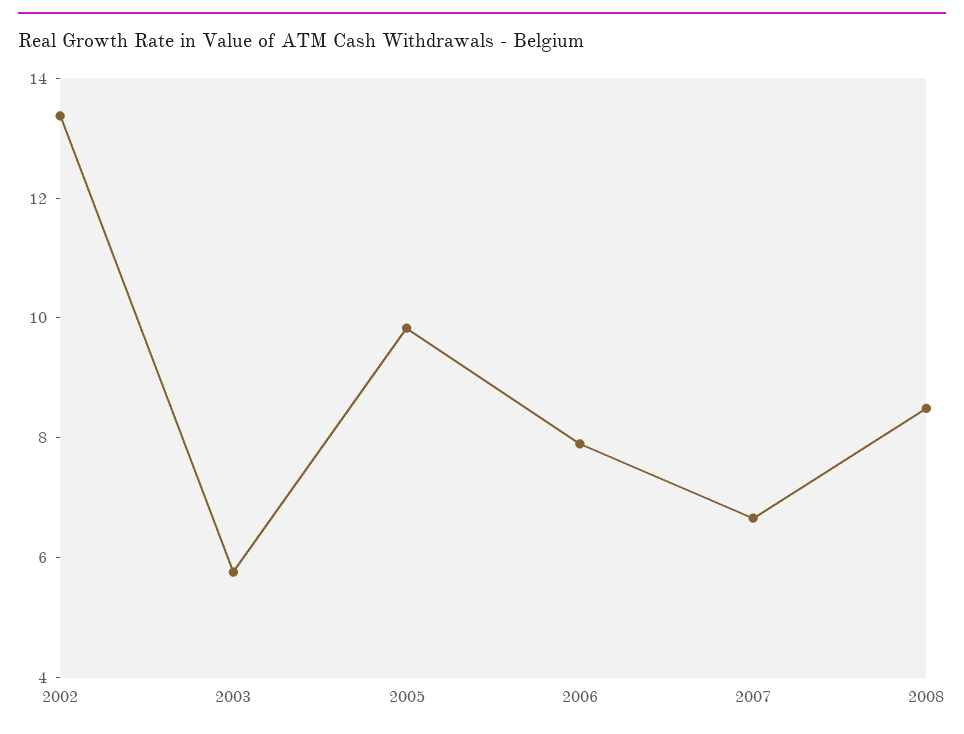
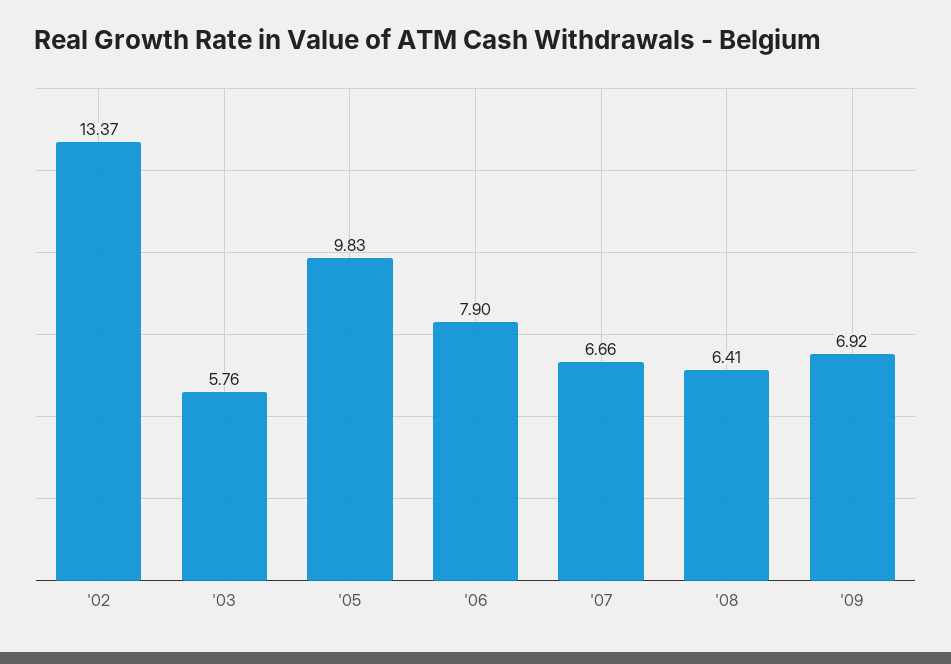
2008: 8.5 -> 6.41
'09: none -> 6.92

